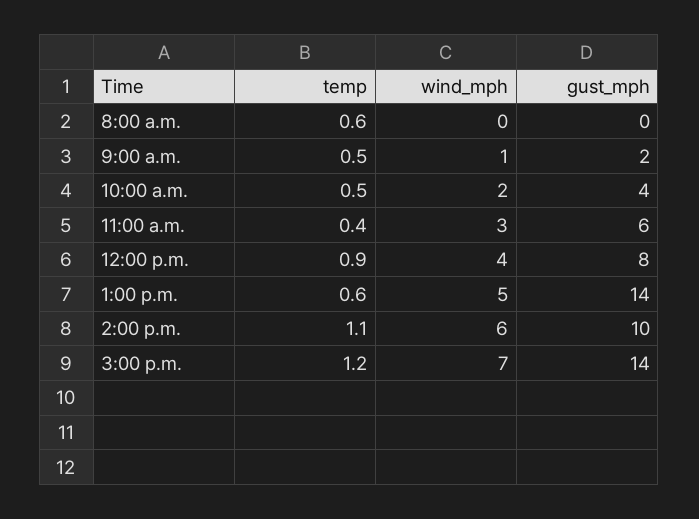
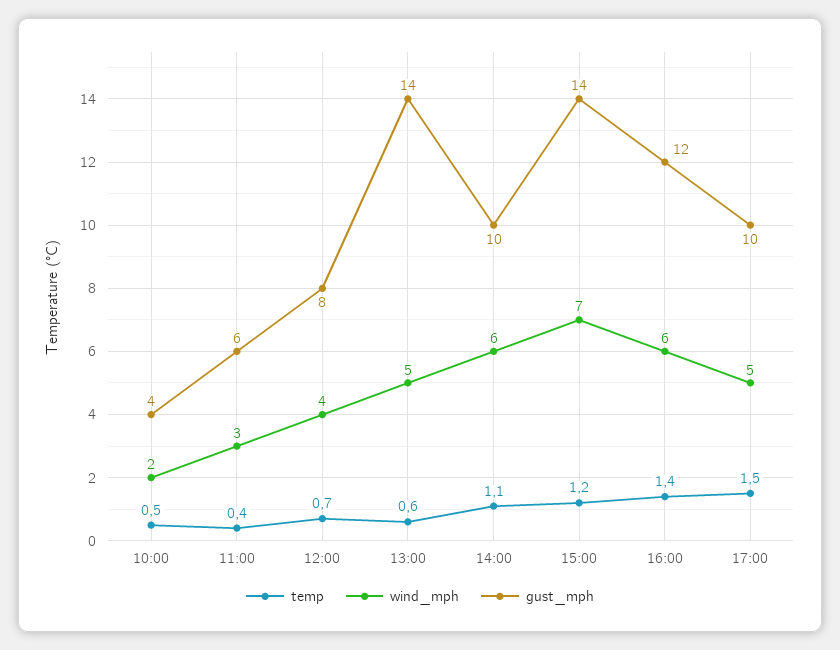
temp, 8:00 a.m.: 0.6 -> none
wind_mph, 8:00 a.m.: 0 -> none
gust_mph, 8:00 a.m.: 0 -> none
temp, 9:00 a.m.: 0.5 -> none
wind_mph, 9:00 a.m.: 1 -> none
gust_mph, 9:00 a.m.: 2 -> none
temp, 12:00 p.m.: 0.9 -> 0.7
temp, 16:00: none -> 1.4
wind_mph, 16:00: none -> 6
gust_mph, 16:00: none -> 12
temp, 17:00: none -> 1.5
wind_mph, 17:00: none -> 5
gust_mph, 17:00: none -> 10

